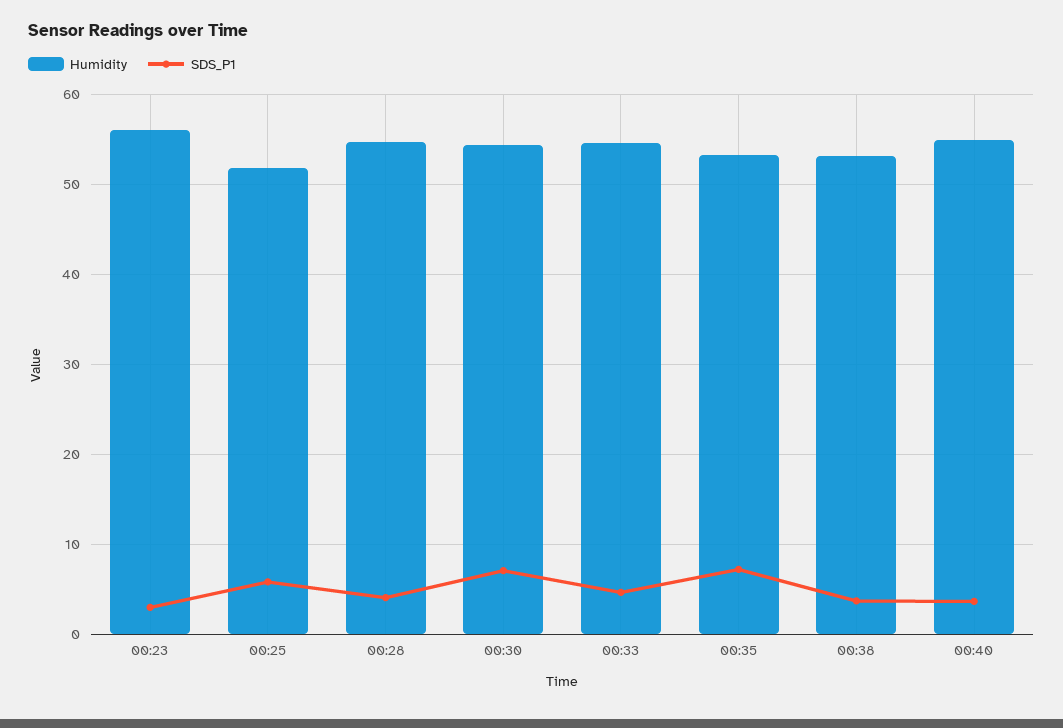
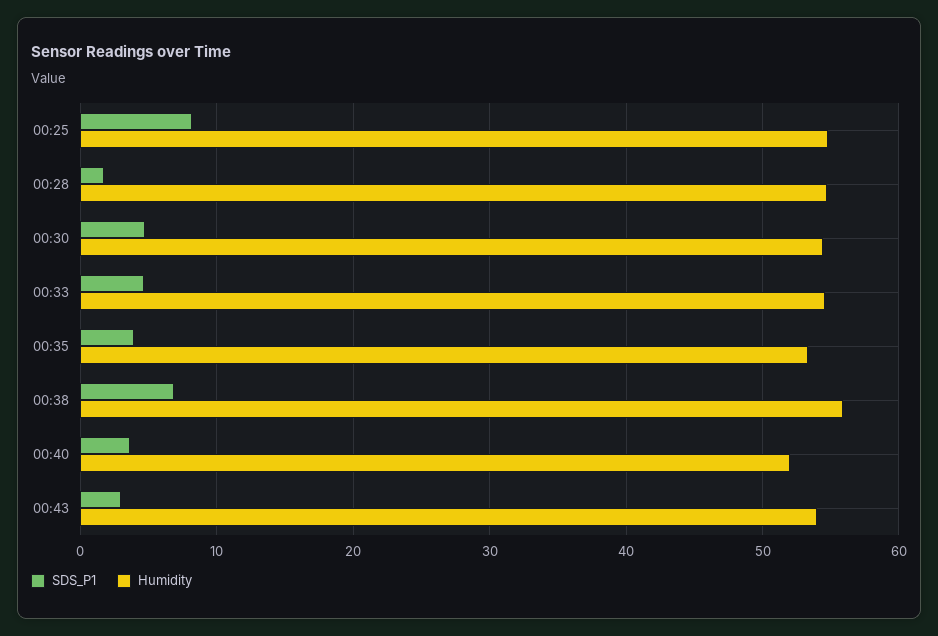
Humidity, 00:23: 56 -> none
SDS_P1, 00:23: 3 -> none
Humidity, 00:25: 52 -> 55
SDS_P1, 00:25: 6 -> 8
SDS_P1, 00:28: 4 -> 2
SDS_P1, 00:30: 7 -> 5
SDS_P1, 00:35: 7 -> 4
Humidity, 00:38: 53 -> 56
SDS_P1, 00:38: 4 -> 7
Humidity, 00:40: 55 -> 52
SDS_P1, 00:43: none -> 3
Humidity, 00:43: none -> 54

